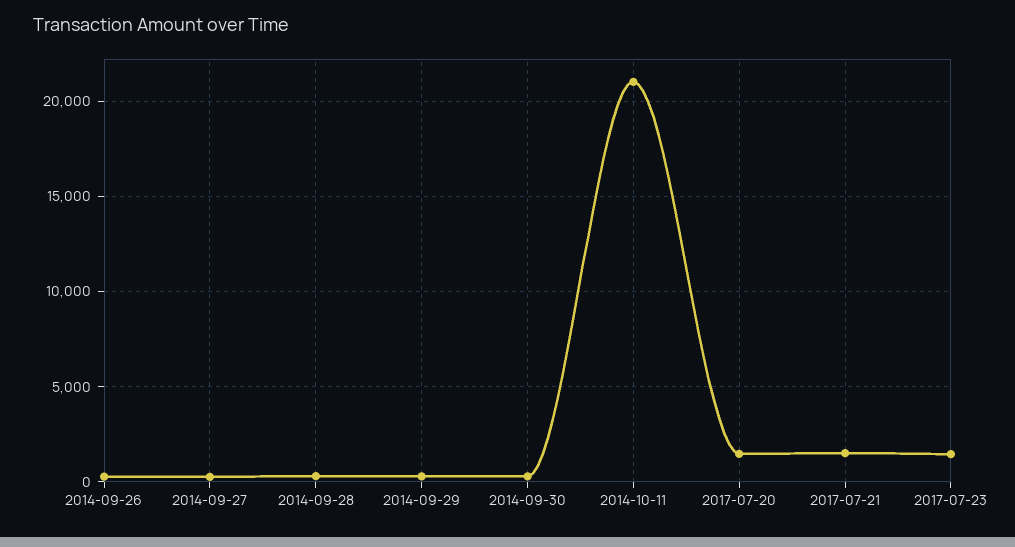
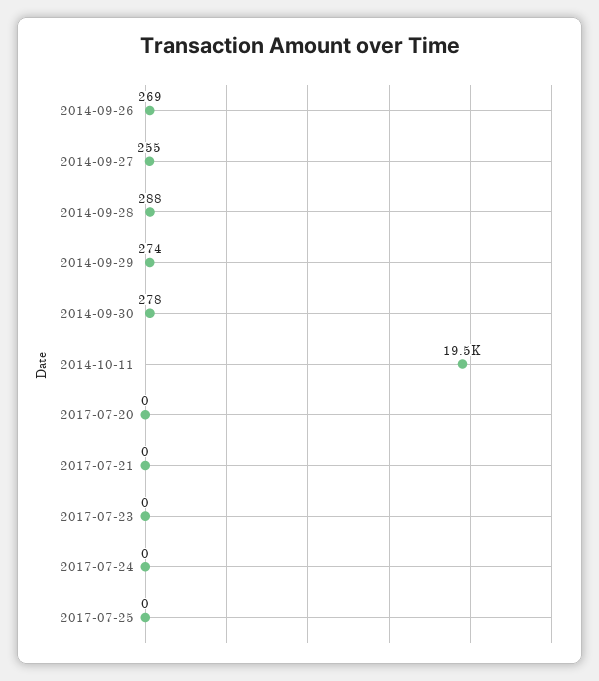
2014-10-11: 21000 -> 19500
2017-07-20: 1500 -> 0
2017-07-21: 1500 -> 0
2017-07-23: 1500 -> 0
2017-07-24: none -> 0
2017-07-25: none -> 0

